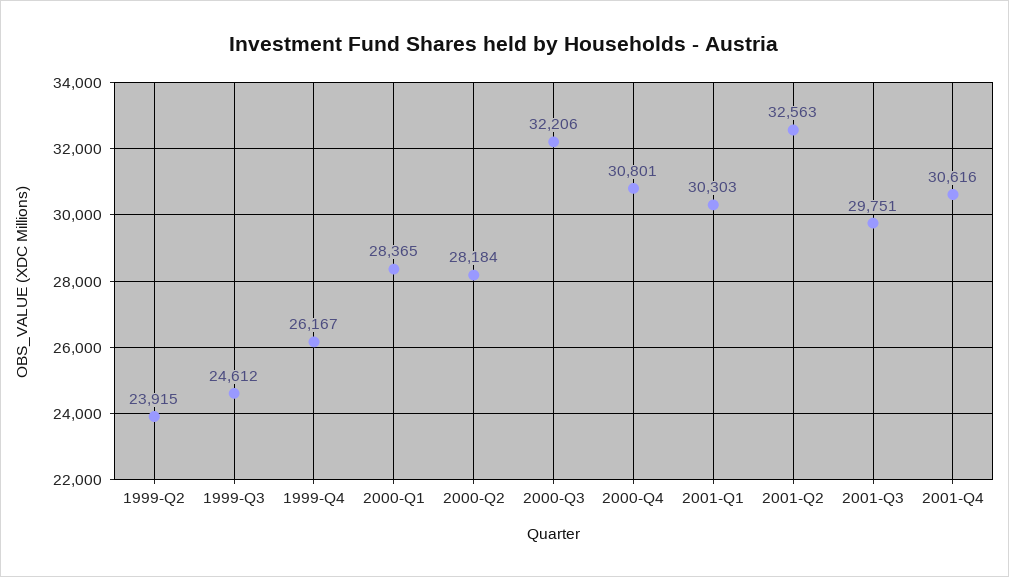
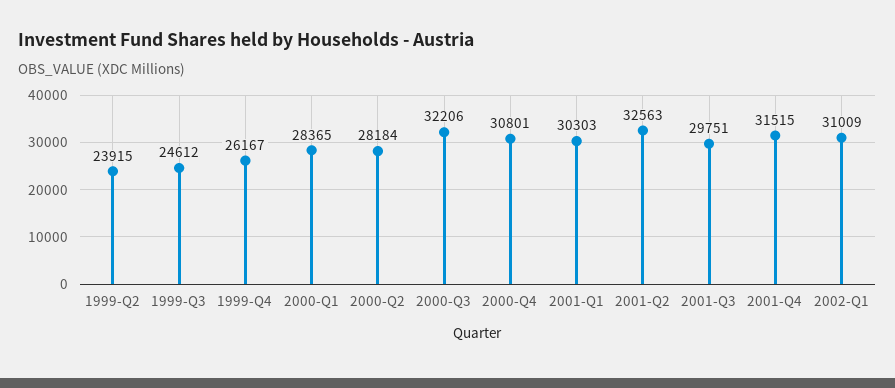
2001-Q4: 30616 -> 31515
2002-Q1: none -> 31009

